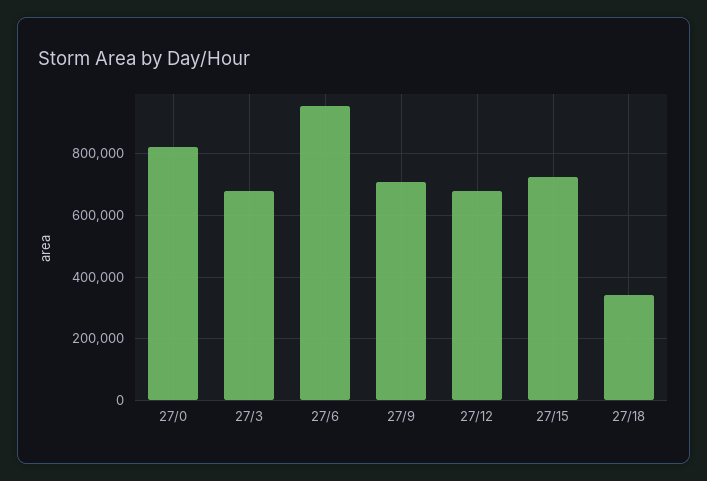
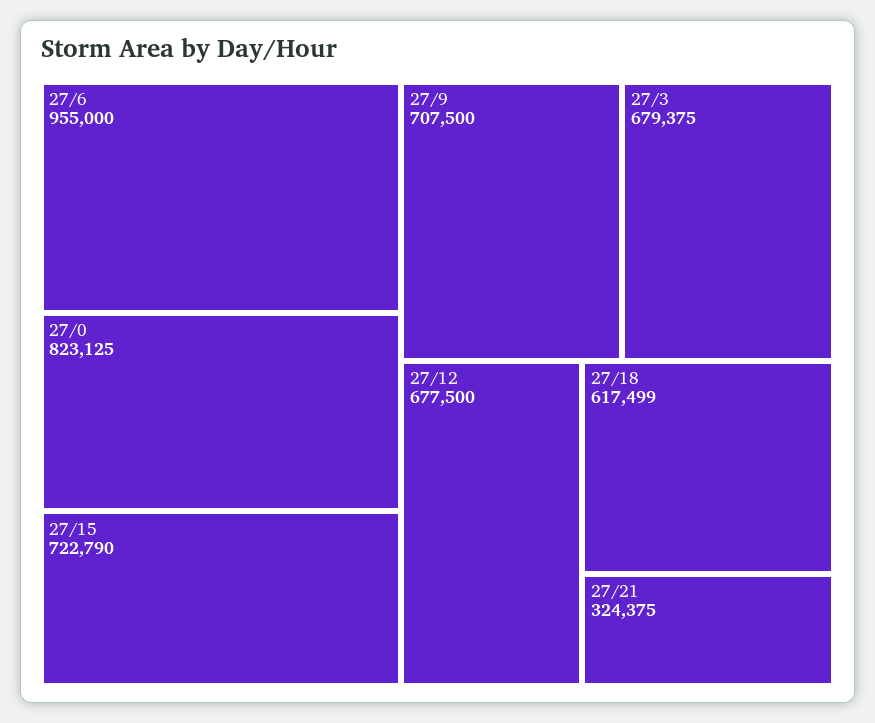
27/18: 340000 -> 617499
27/21: none -> 324375

